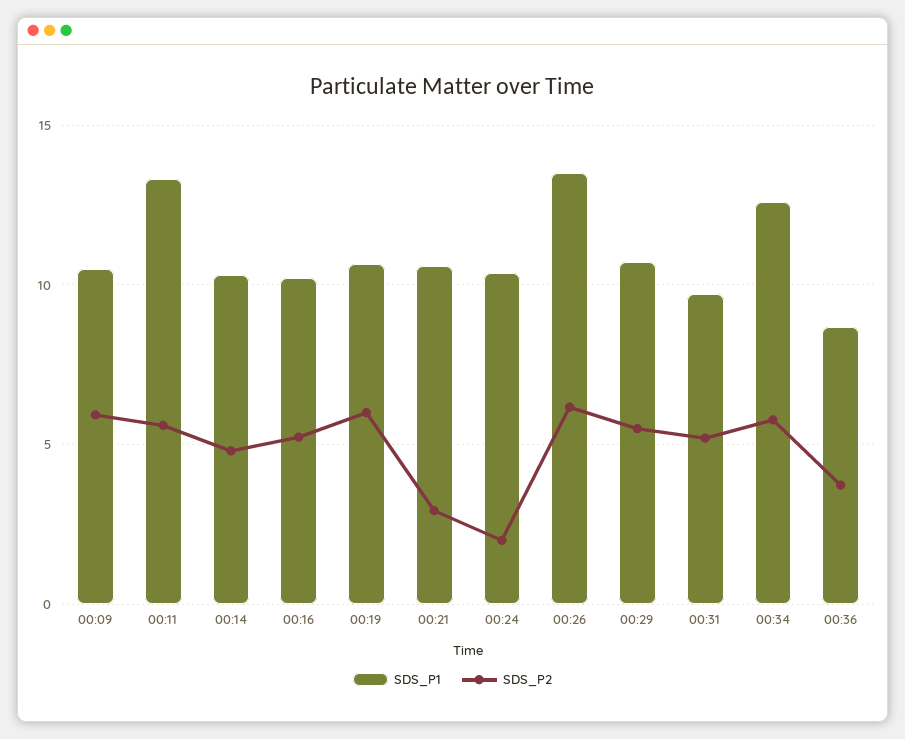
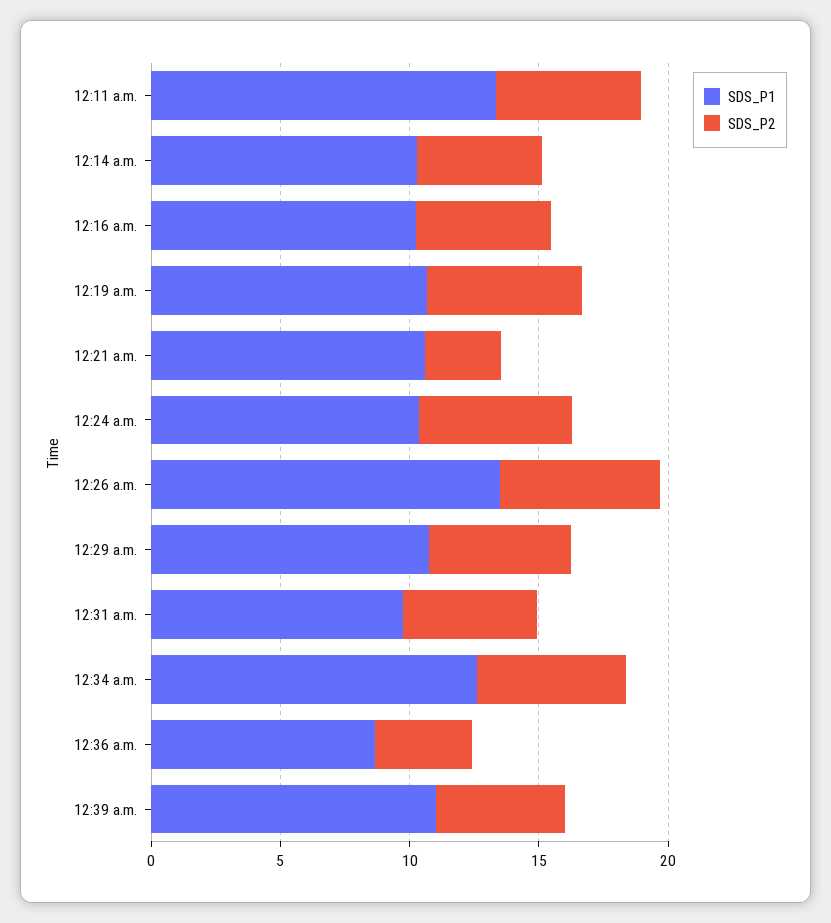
SDS_P1, 00:09: 10.5 -> none
SDS_P2, 00:09: 6 -> none
SDS_P2, 00:24: 2 -> 6
SDS_P1, 12:39 a.m.: none -> 11
SDS_P2, 12:39 a.m.: none -> 5

